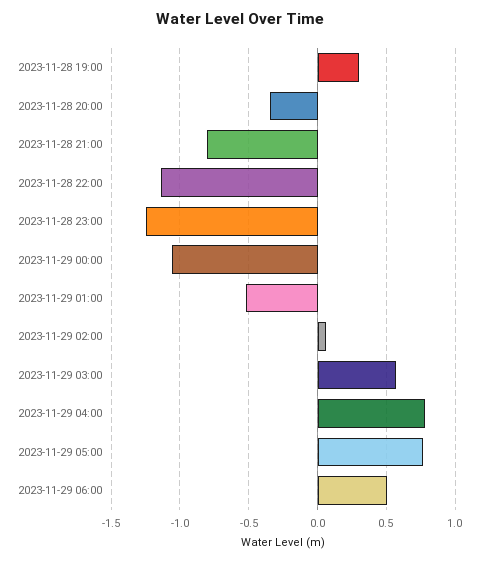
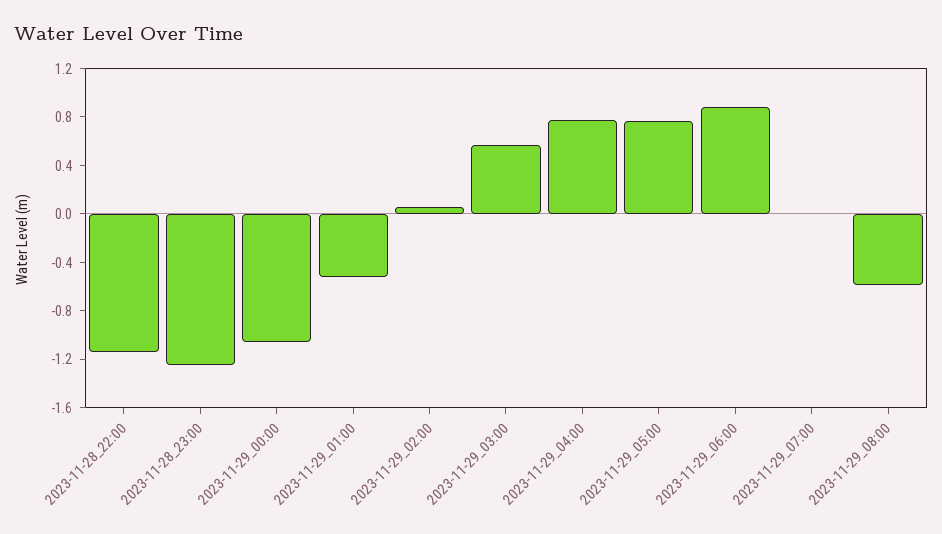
2023-11-28 19:00: 0.3 -> none
2023-11-28 20:00: -0.35 -> none
2023-11-28 21:00: -0.8 -> none
2023-11-29 06:00: 0.5 -> 0.9
2023-11-29_07:00: none -> 0
2023-11-29_08:00: none -> -0.6

